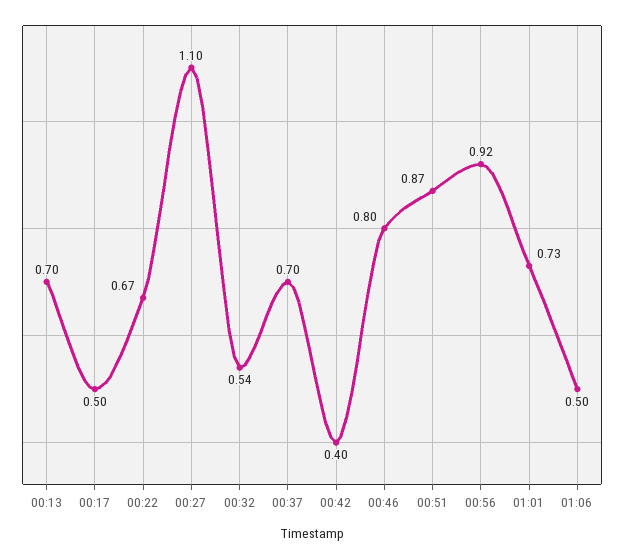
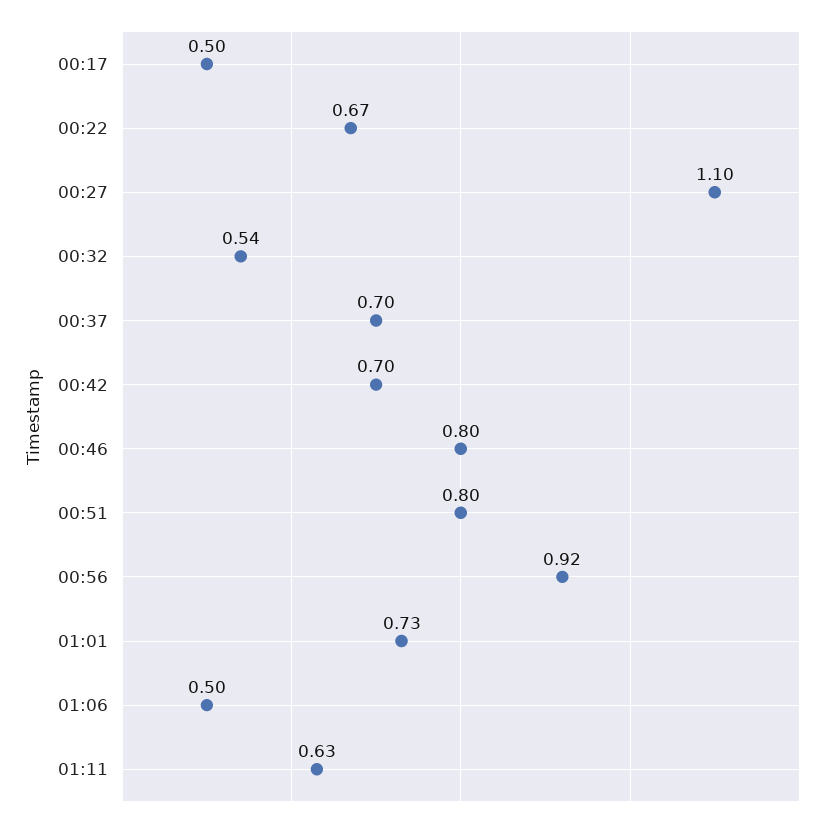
00:13: 0.7 -> none
00:42: 0.4 -> 0.7
00:51: 0.87 -> 0.8
01:11: none -> 0.63

